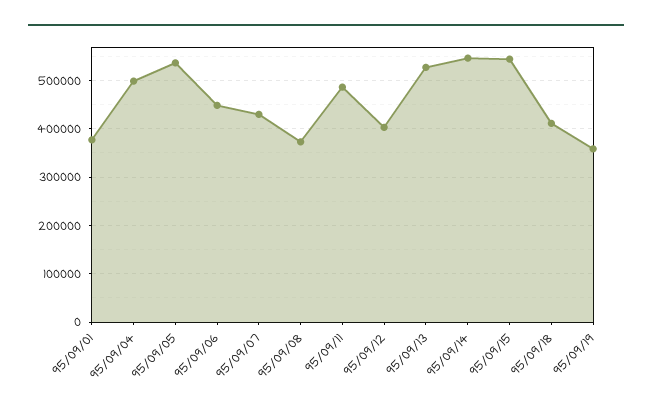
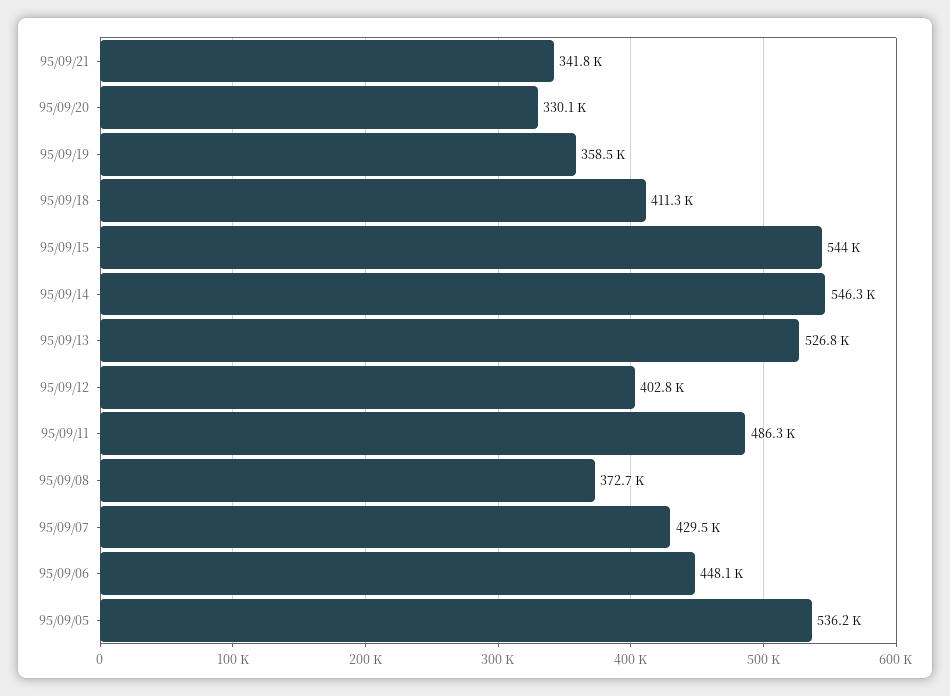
95/09/01: 380000 -> none
95/09/04: 500000 -> none
95/09/21: none -> 341800
95/09/20: none -> 330100

